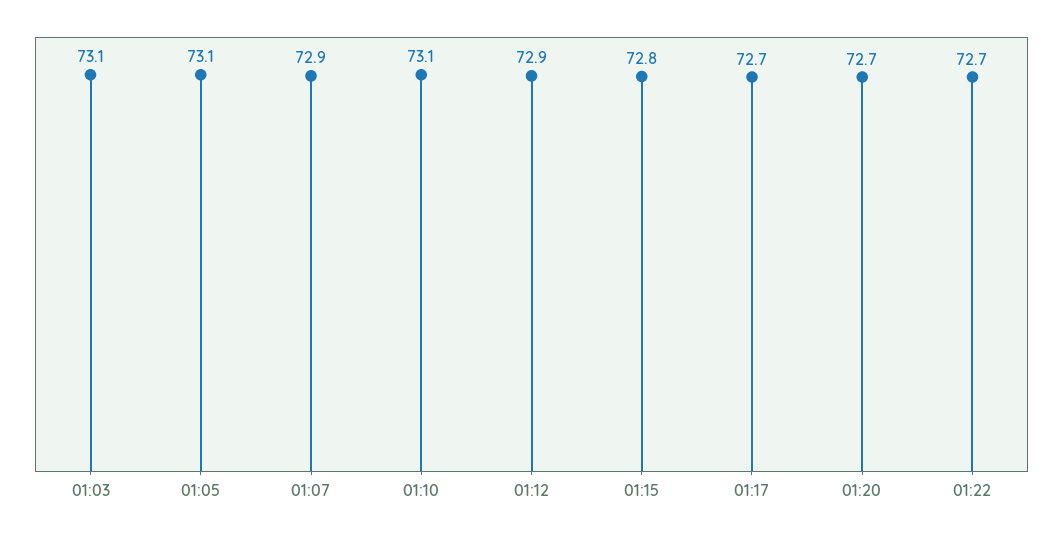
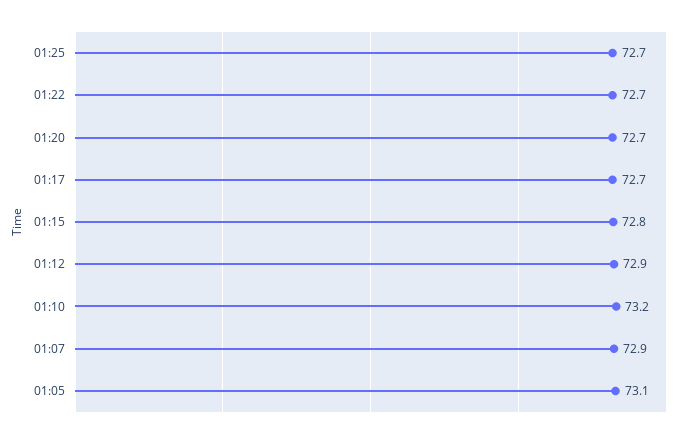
01:03: 73.1 -> none
01:10: 73.1 -> 73.2
01:25: none -> 72.7

